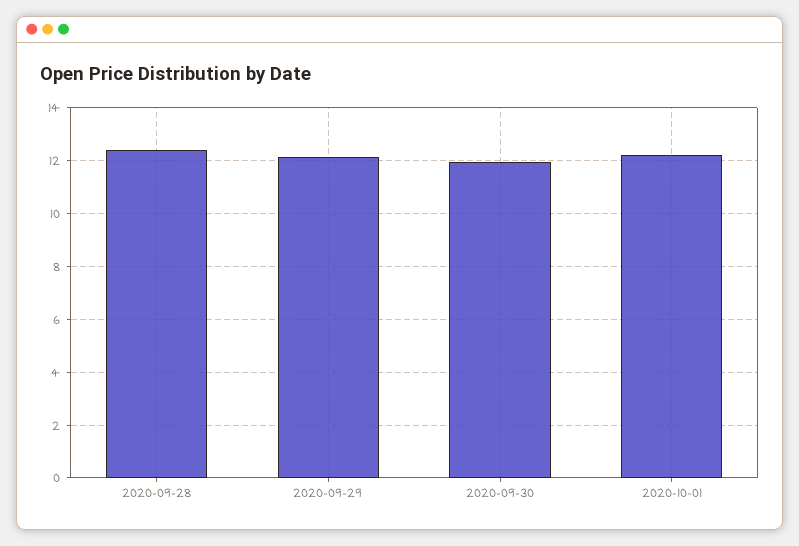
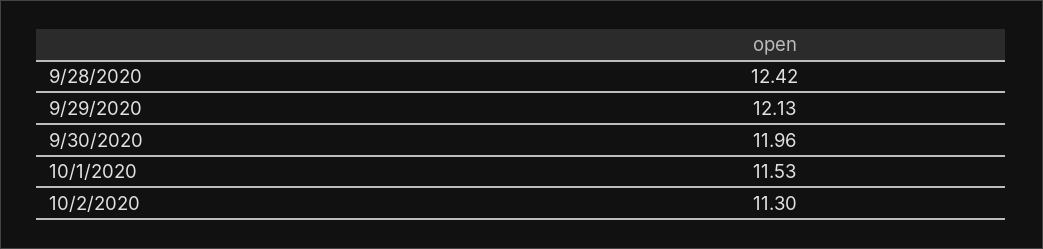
2020-10-01: 12.25 -> 11.53
10/2/2020: none -> 11.3

